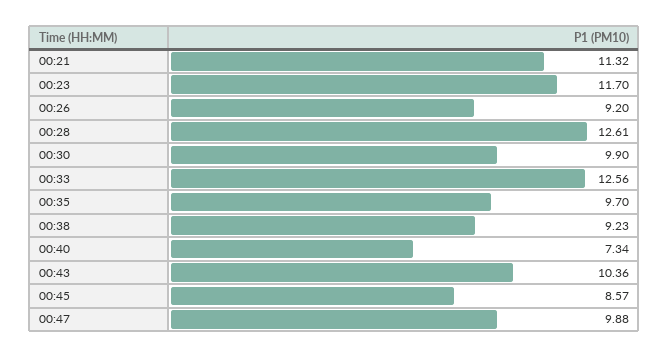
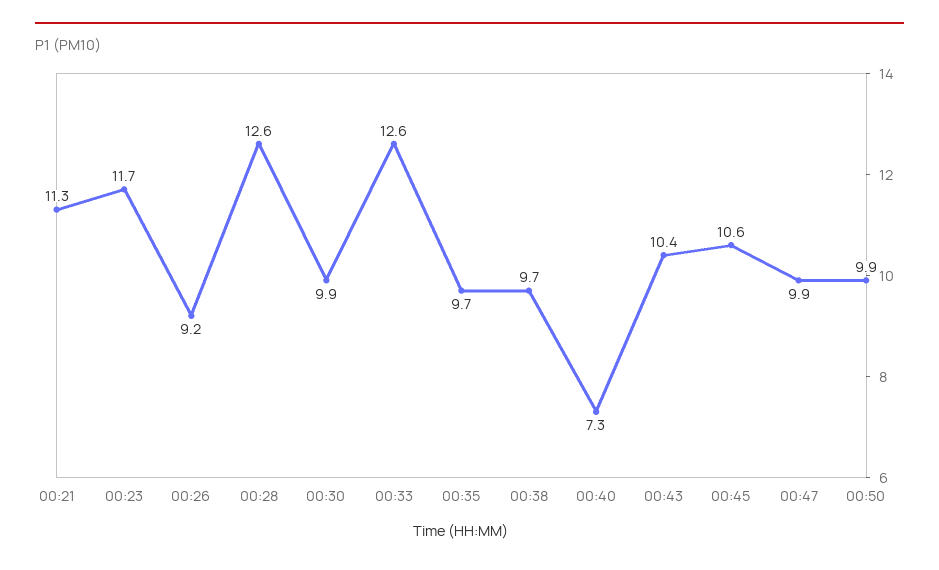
00:38: 9.23 -> 9.7
00:45: 8.57 -> 10.6
00:50: none -> 9.9

